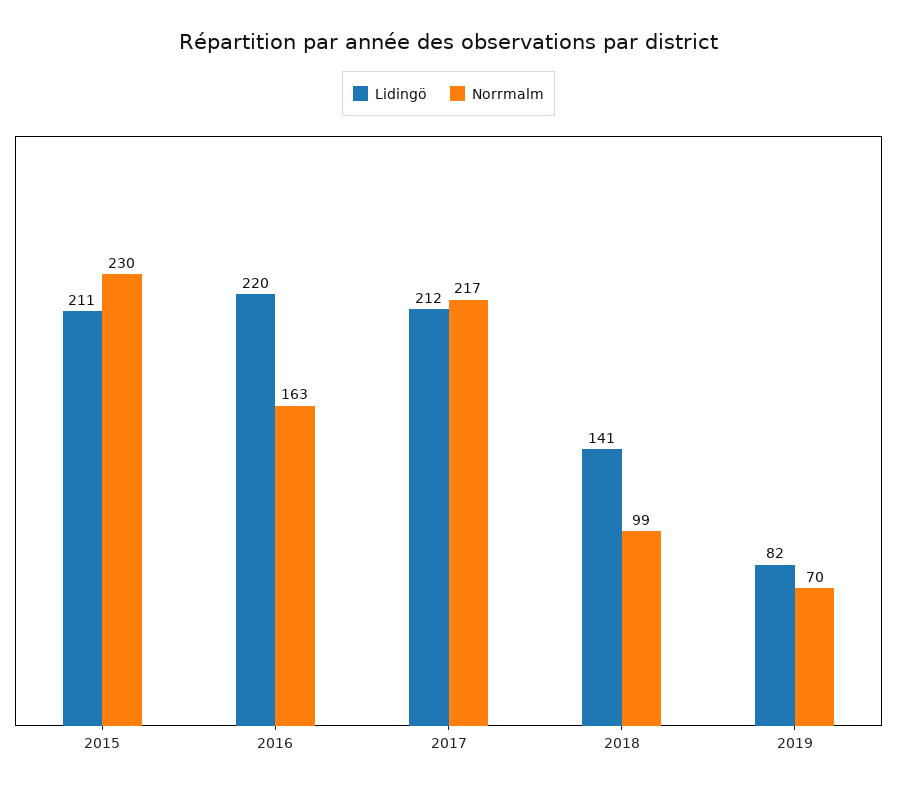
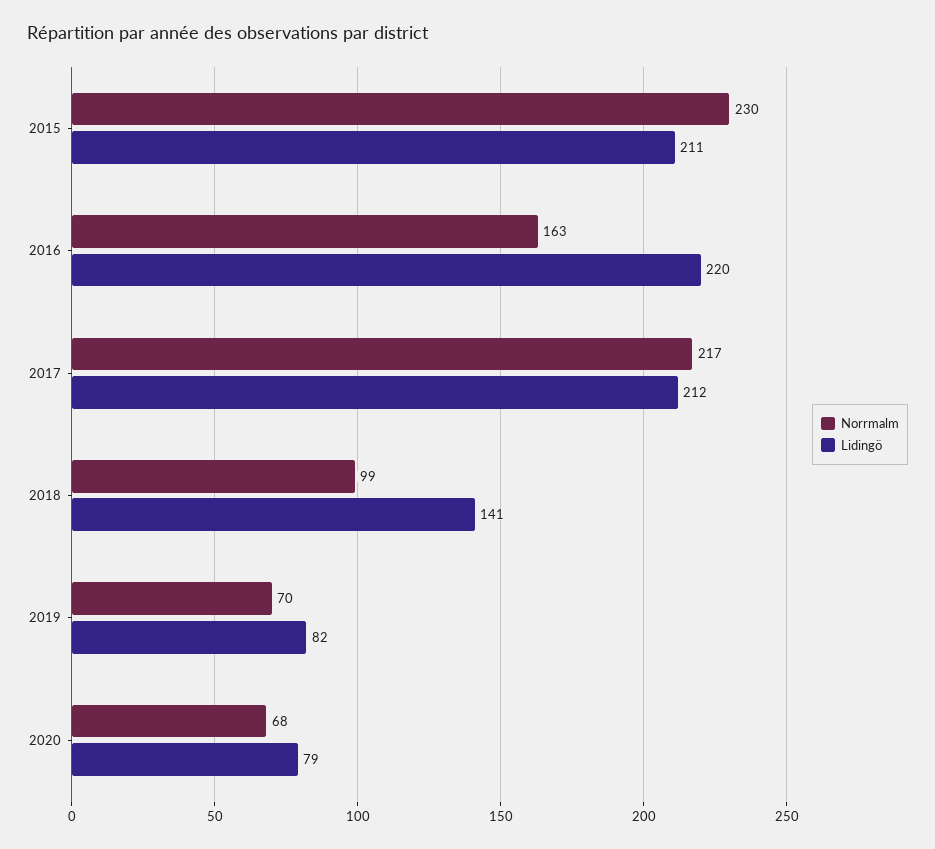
Norrmalm, 2020: none -> 68
Lidingö, 2020: none -> 79

